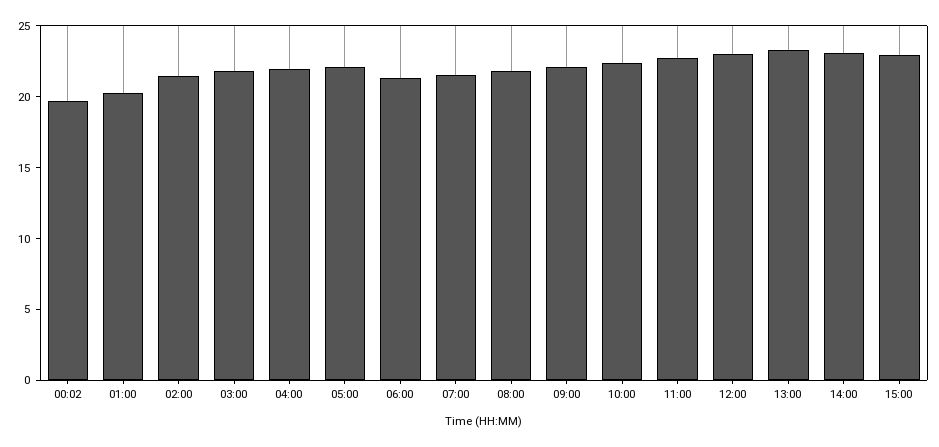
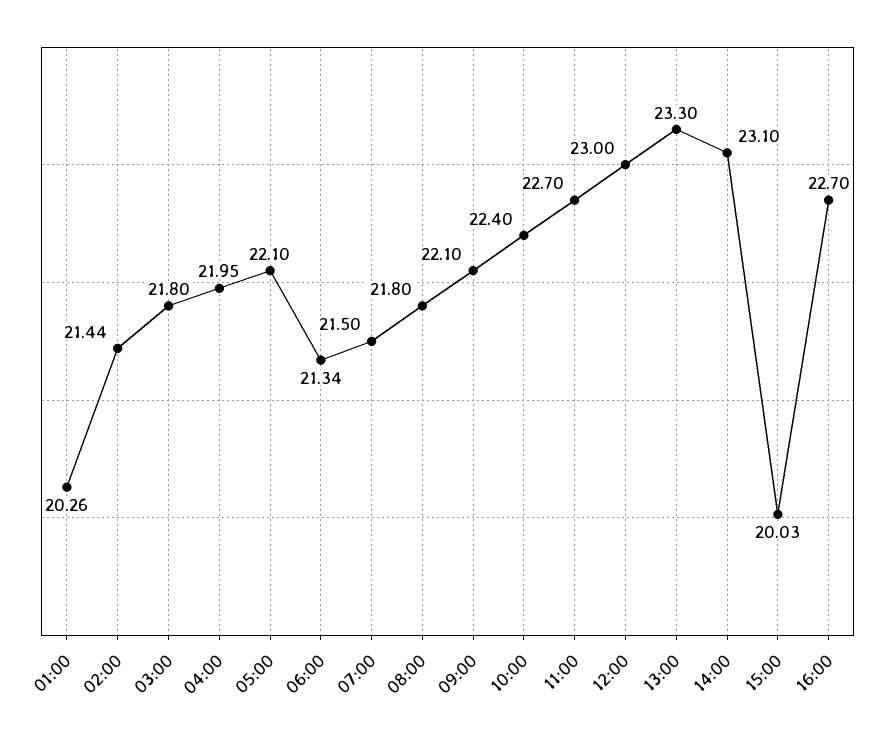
00:02: 20 -> none
15:00: 23 -> 20.03
16:00: none -> 22.7

